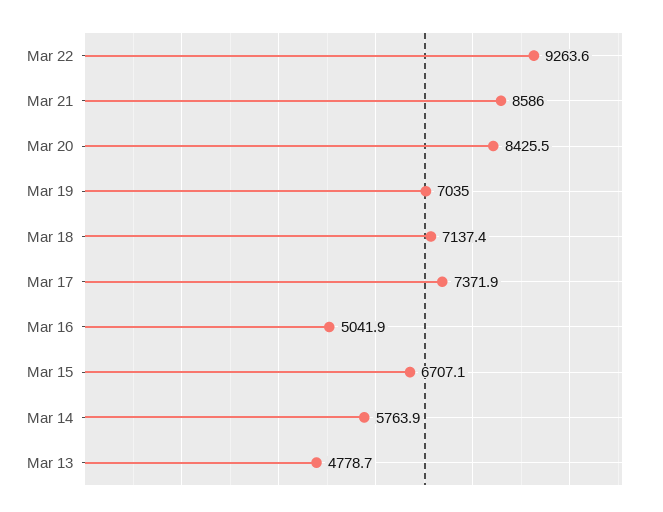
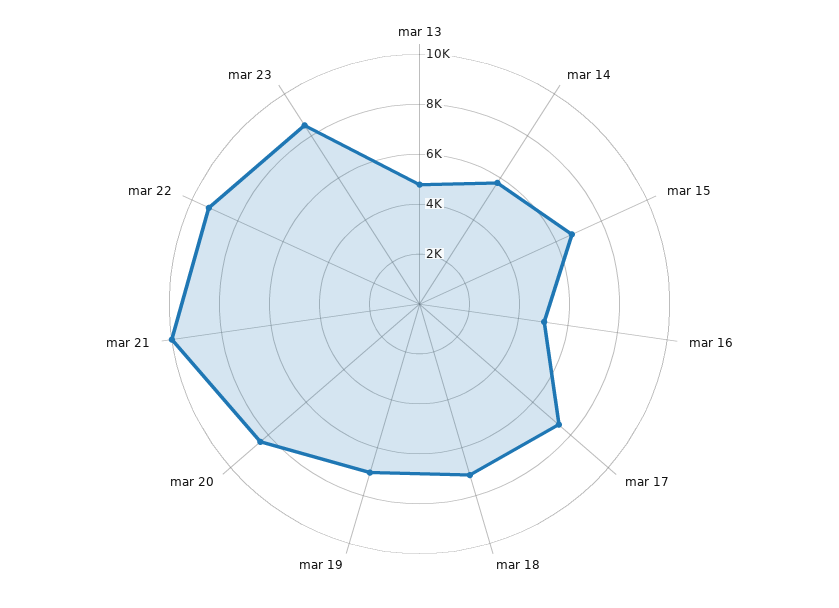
Mar 21: 8586 -> 10000
mar 23: none -> 8500

